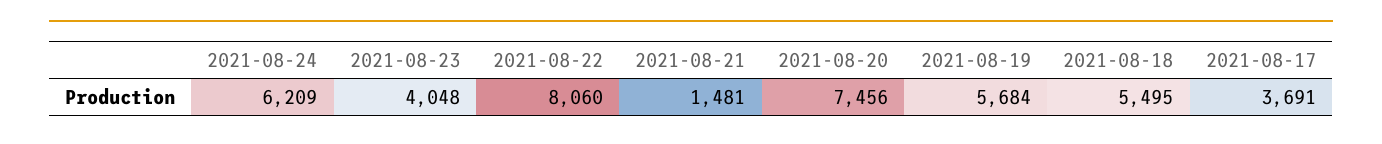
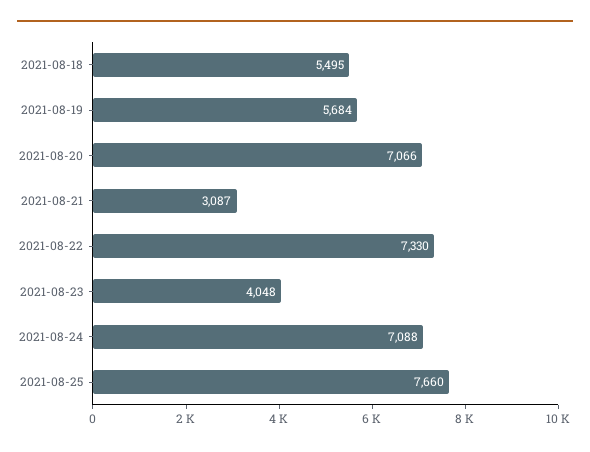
2021-08-24: 6209 -> 7088
2021-08-22: 8060 -> 7330
2021-08-21: 1481 -> 3087
2021-08-20: 7456 -> 7066
2021-08-17: 3691 -> none
2021-08-25: none -> 7660

